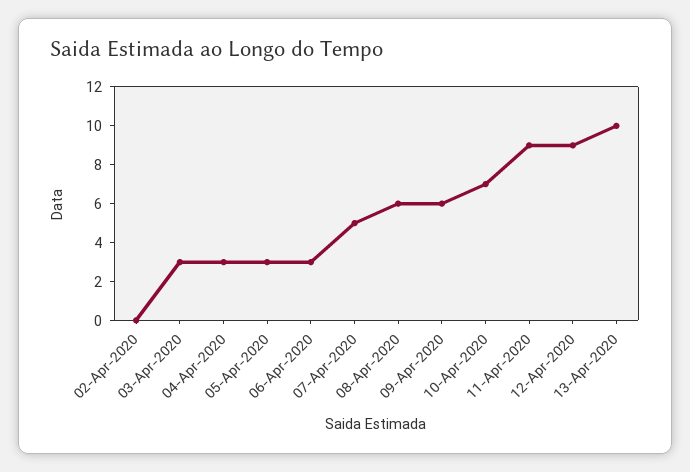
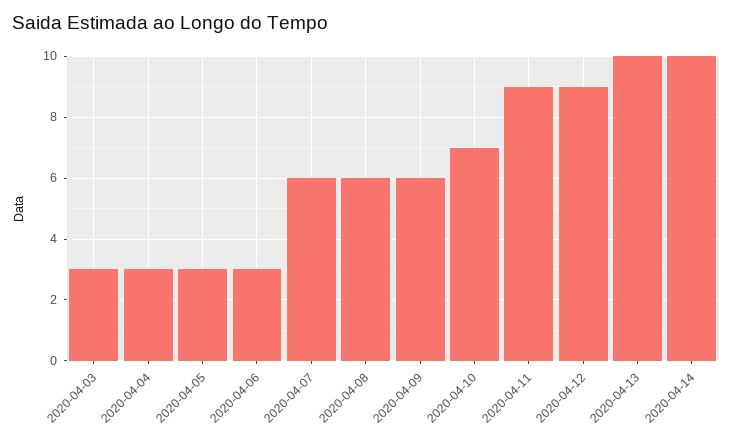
02-Apr-2020: 0 -> none
07-Apr-2020: 5 -> 6
2020-04-14: none -> 10

